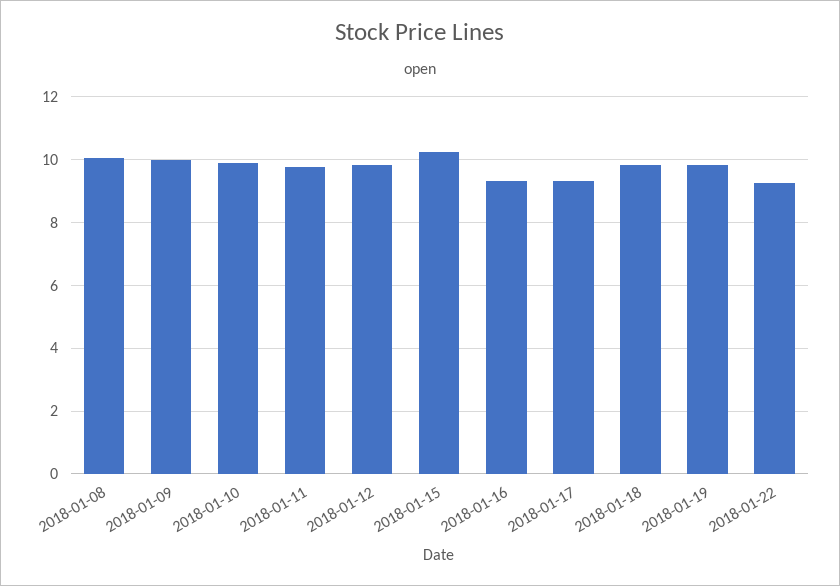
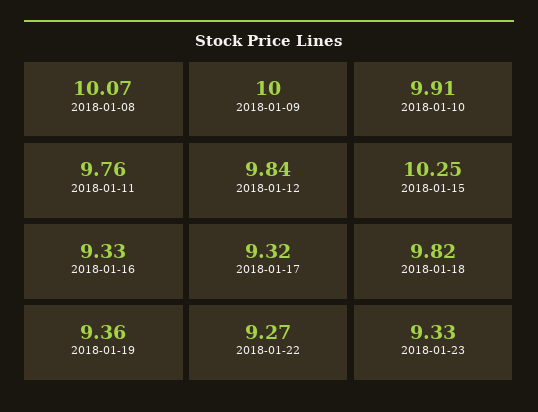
2018-01-19: 9.8 -> 9.36
2018-01-23: none -> 9.33

